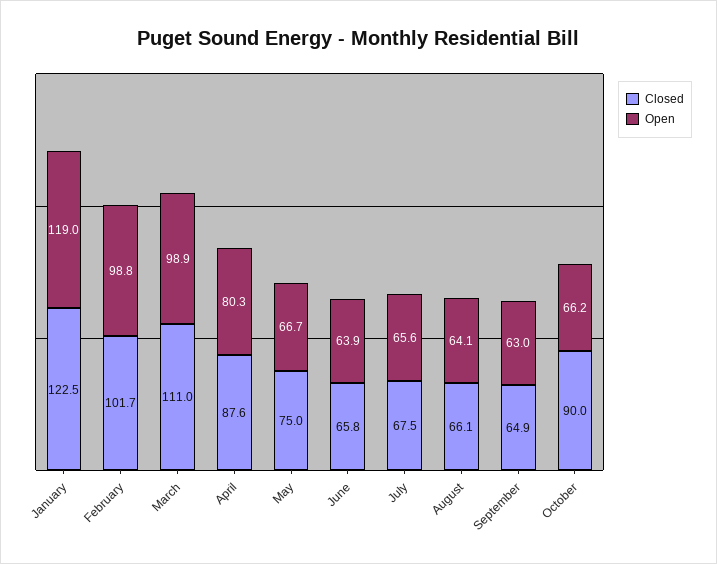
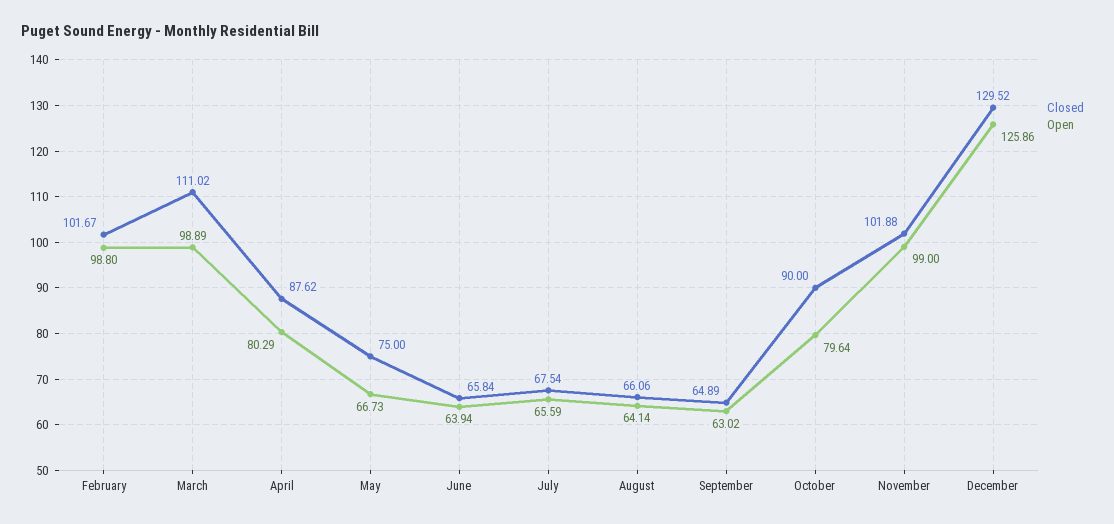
Closed, January: 122.5 -> none
Open, January: 119 -> none
Open, October: 66.2 -> 79.64
Closed, November: none -> 101.88
Open, November: none -> 99
Closed, December: none -> 129.52
Open, December: none -> 125.86

